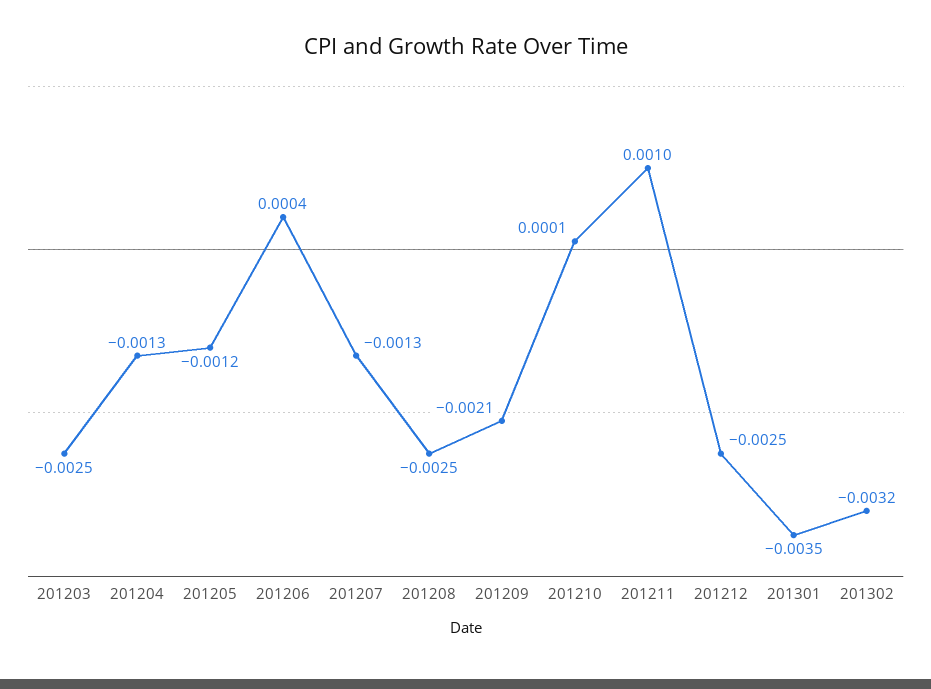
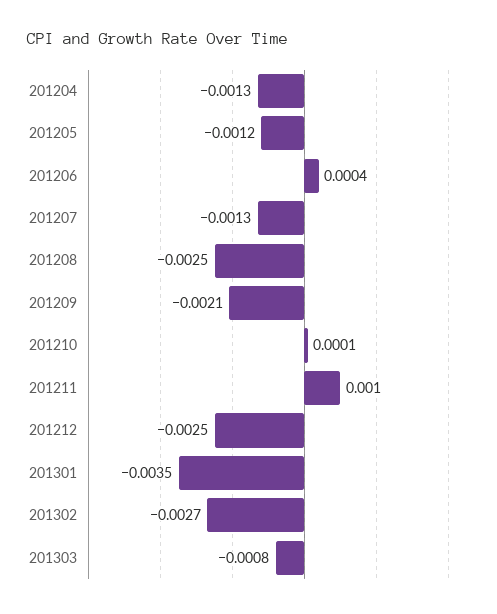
201203: -0.0025 -> none
201302: -0.0032 -> -0.0027
201303: none -> -0.0008

